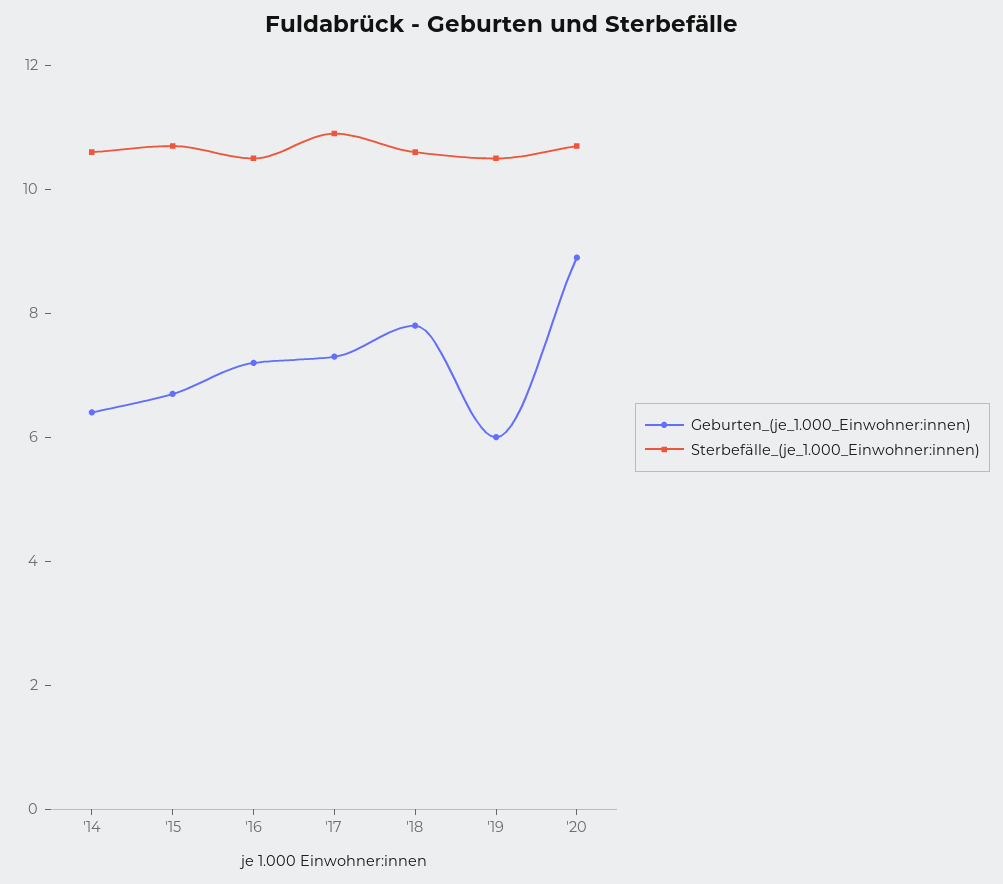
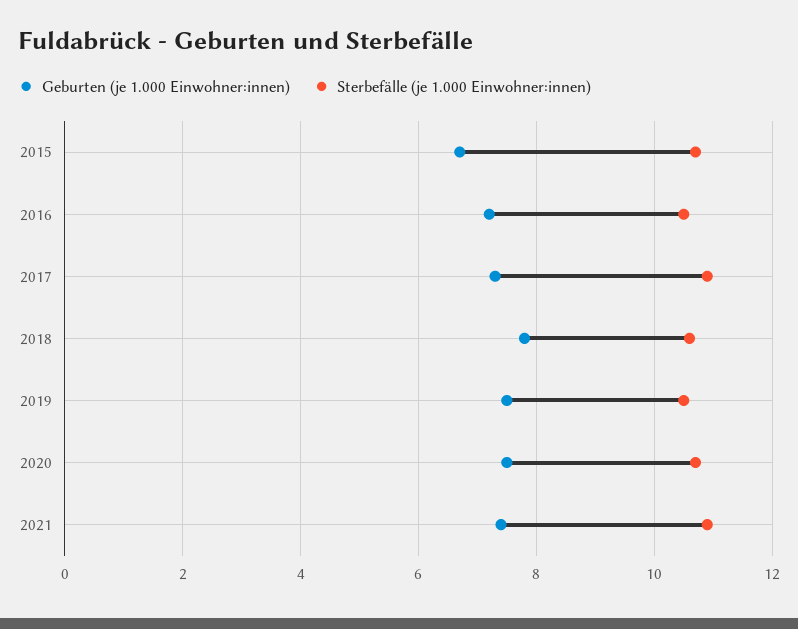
Geburten_(je_1.000_Einwohner:innen), '14: 6.5 -> none
Sterbefälle_(je_1.000_Einwohner:innen), '14: 10.5 -> none
Geburten_(je_1.000_Einwohner:innen), '19: 6 -> 7.5
Geburten_(je_1.000_Einwohner:innen), '20: 9 -> 7.5
Geburten_(je_1.000_Einwohner:innen), 2021: none -> 7.5
Sterbefälle_(je_1.000_Einwohner:innen), 2021: none -> 11

